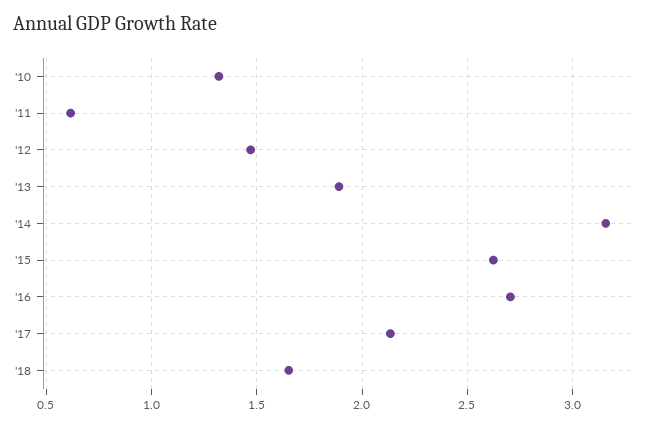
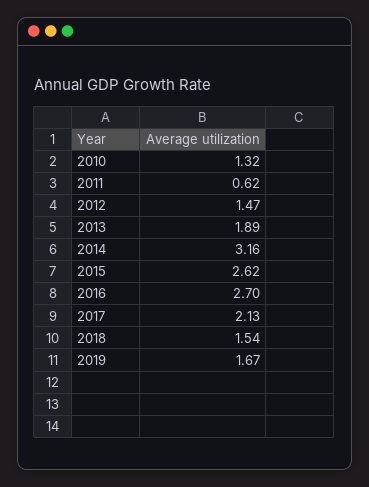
'18: 1.65 -> 1.54
2019: none -> 1.67

